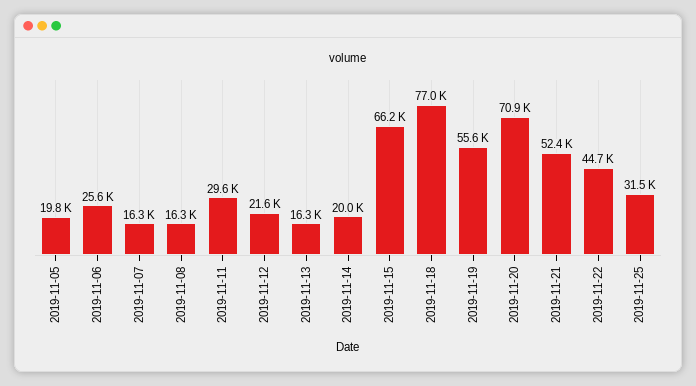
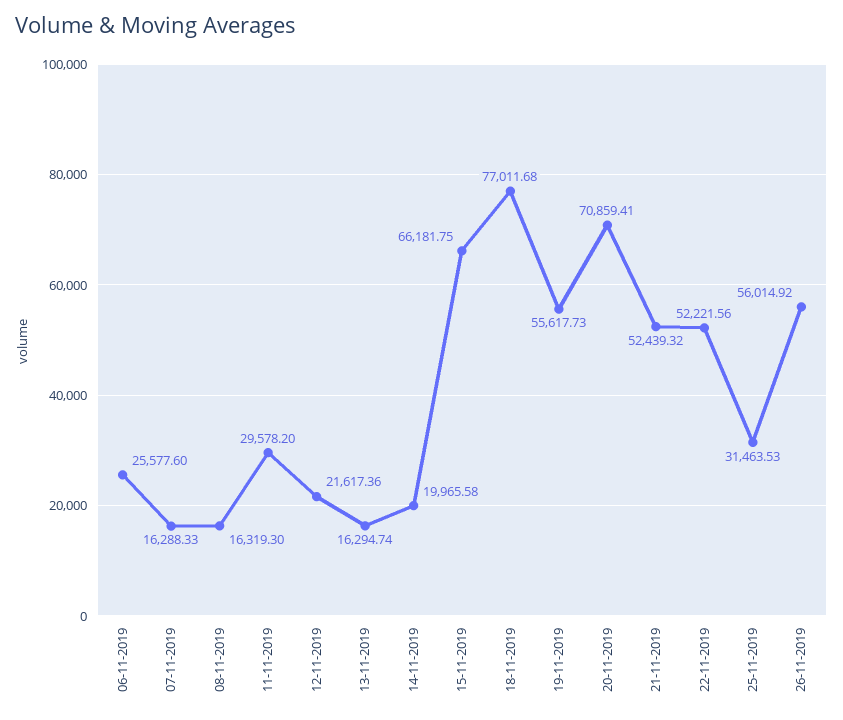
2019-11-05: 19800 -> none
2019-11-22: 44700 -> 52221.56
26-11-2019: none -> 56014.92

